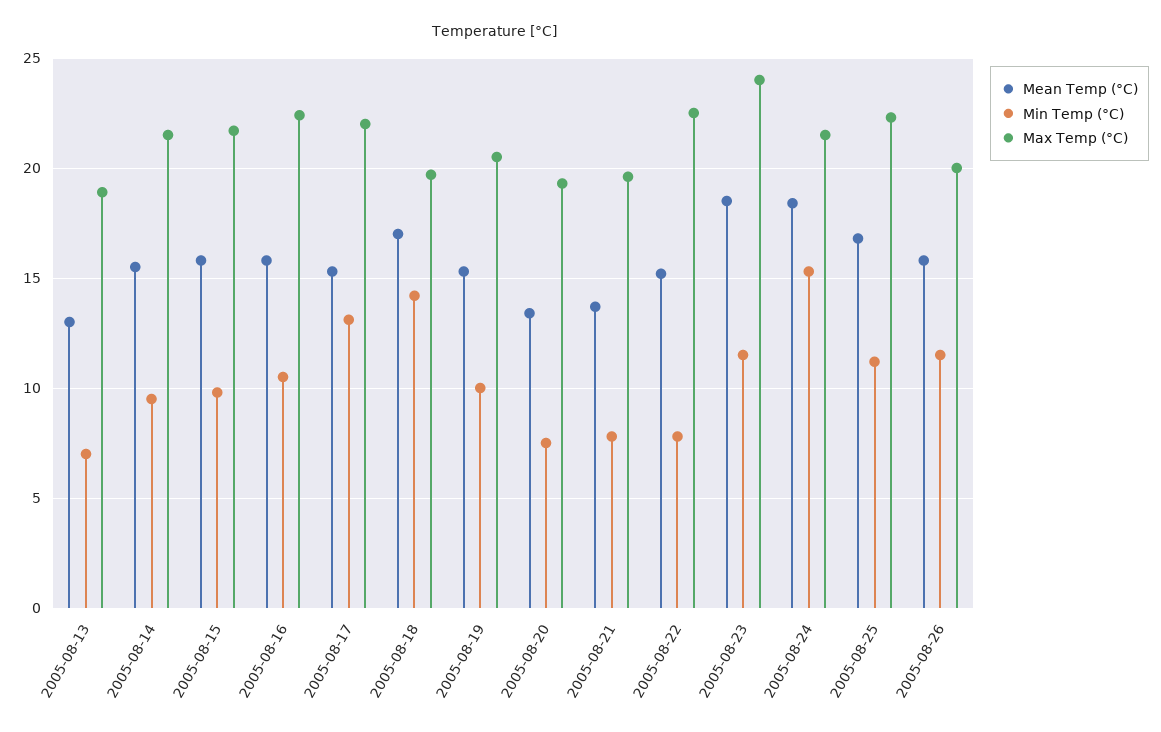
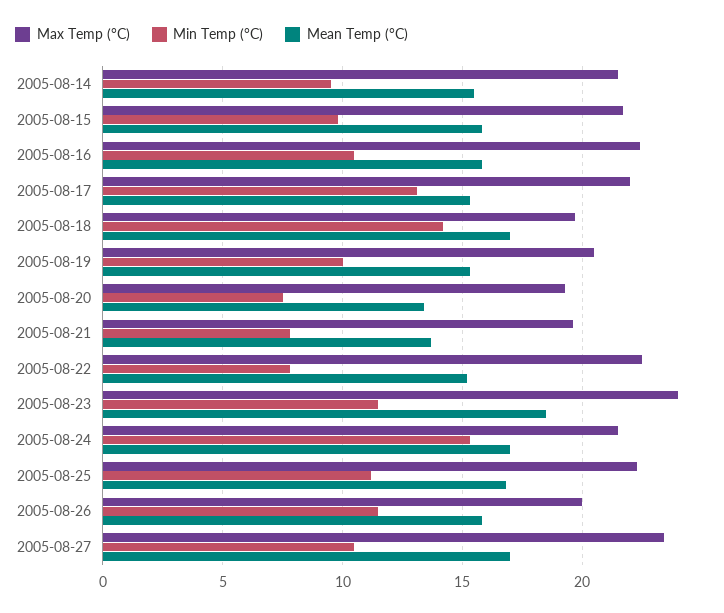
Mean Temp (°C), 2005-08-13: 13 -> none
Min Temp (°C), 2005-08-13: 7 -> none
Max Temp (°C), 2005-08-13: 19 -> none
Mean Temp (°C), 2005-08-24: 18.5 -> 17
Max Temp (°C), 2005-08-27: none -> 23.5
Min Temp (°C), 2005-08-27: none -> 10.5
Mean Temp (°C), 2005-08-27: none -> 17

